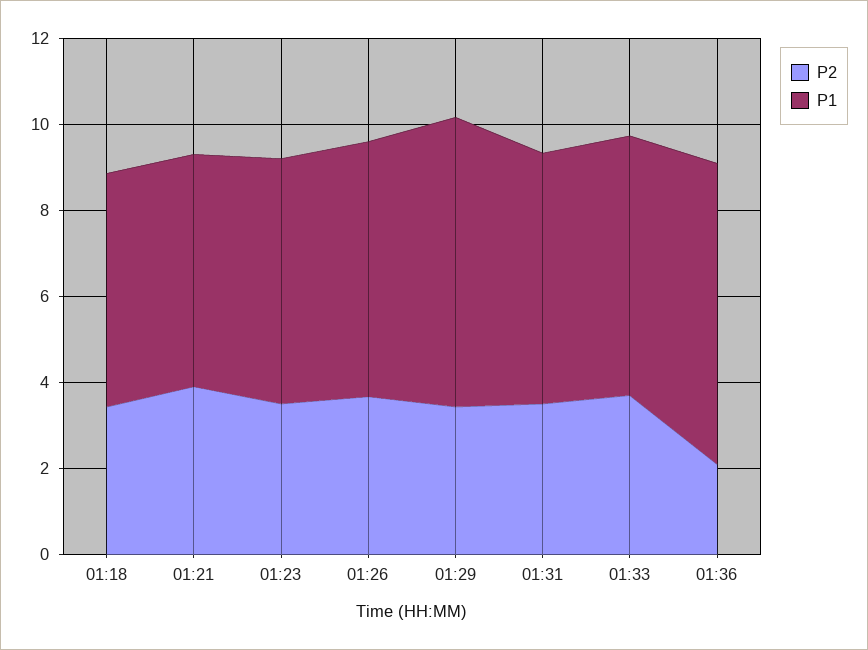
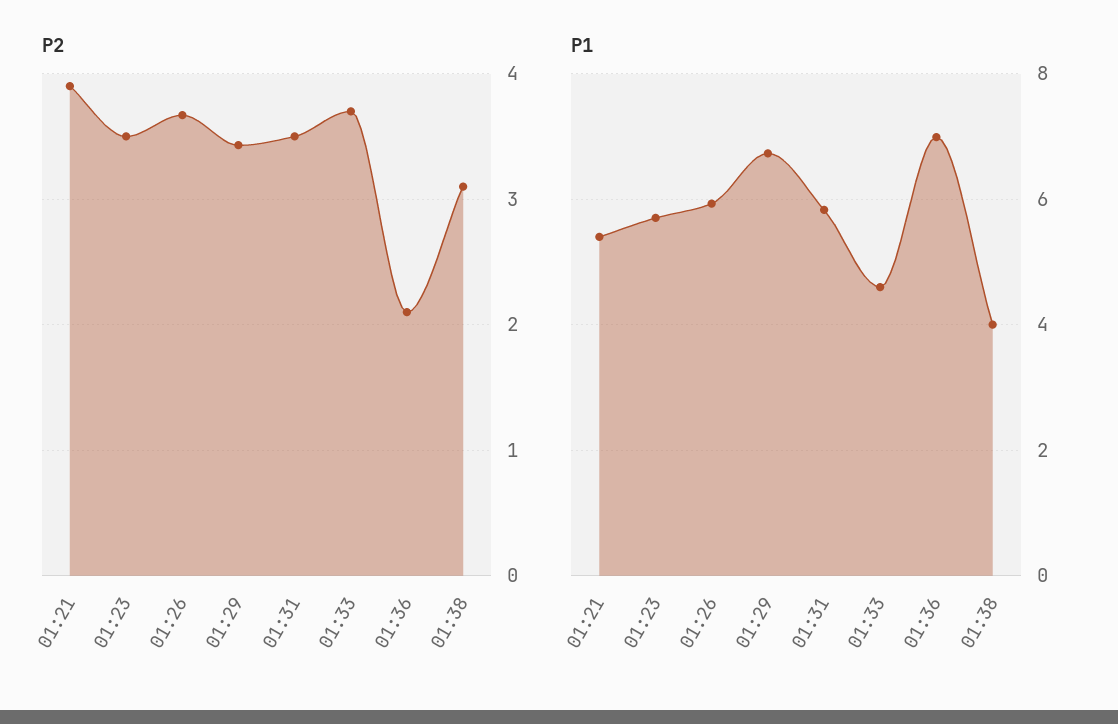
P2, 01:18: 3.5 -> none
P1, 01:18: 5.5 -> none
P1, 01:33: 6 -> 4.6
P2, 01:38: none -> 3.1
P1, 01:38: none -> 4

